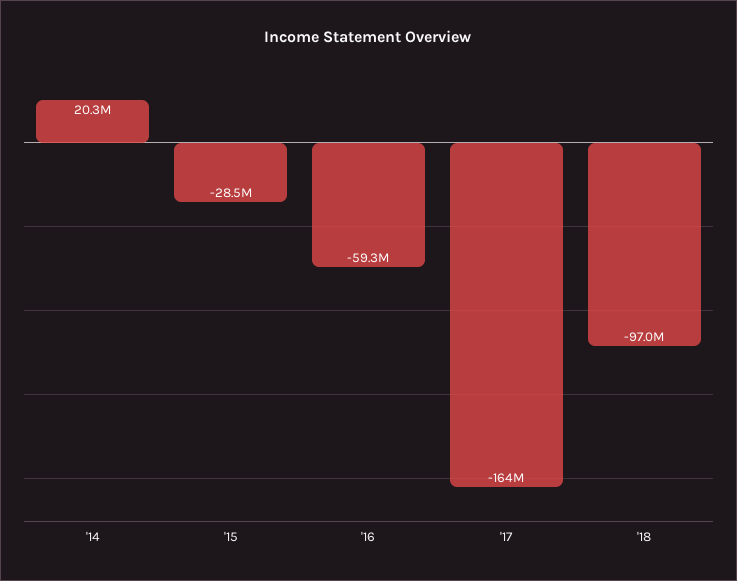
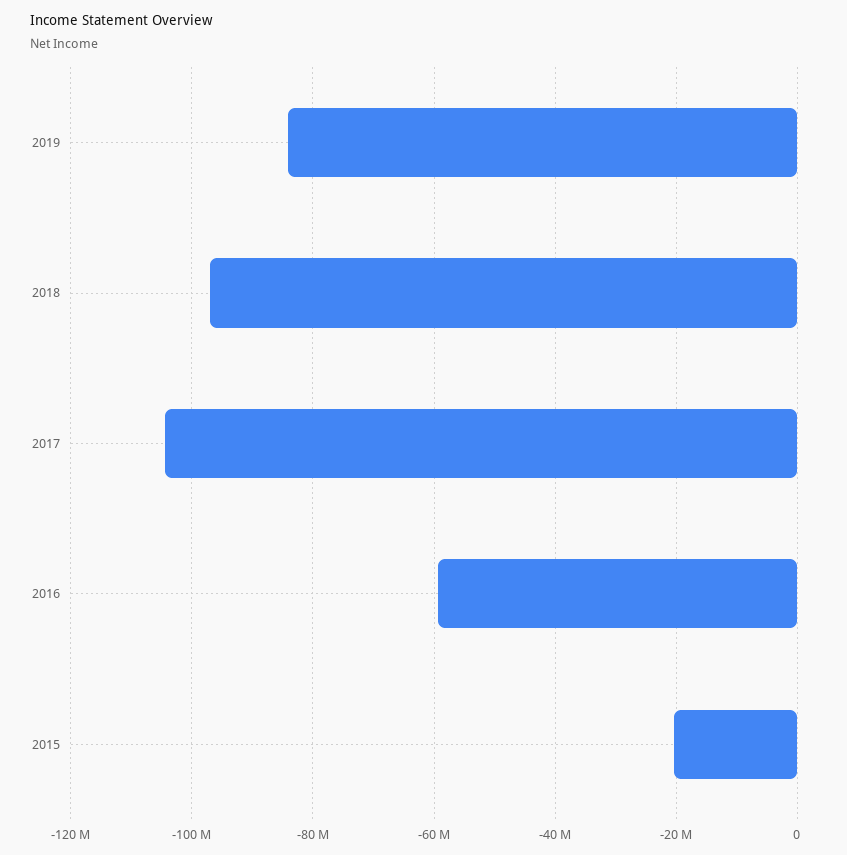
'14: 20300000 -> none
'15: -28500000 -> -20000000
'17: -164000000 -> -104000000
2019: none -> -84000000

